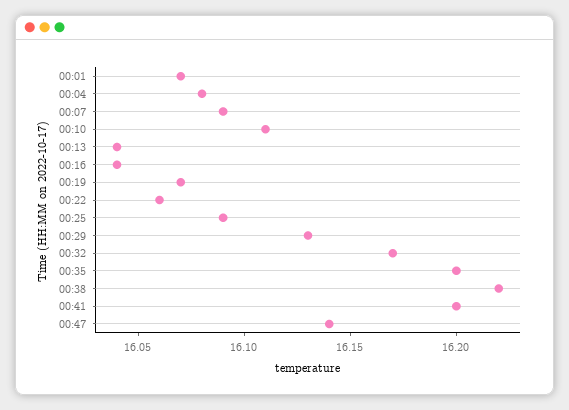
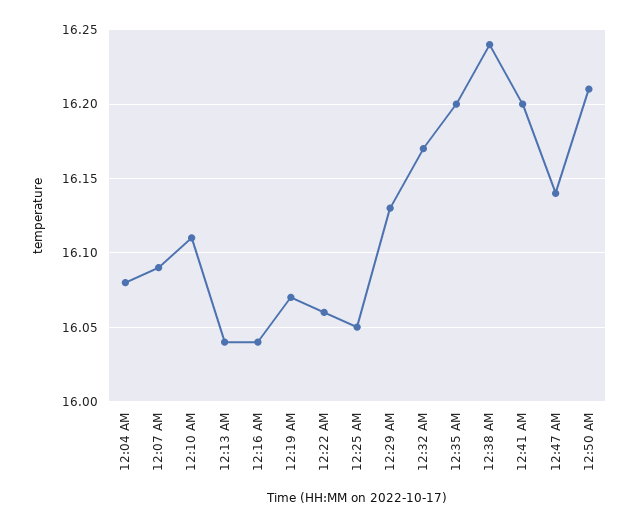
00:01: 16.07 -> none
00:25: 16.09 -> 16.05
00:38: 16.22 -> 16.24
12:50 AM: none -> 16.21

